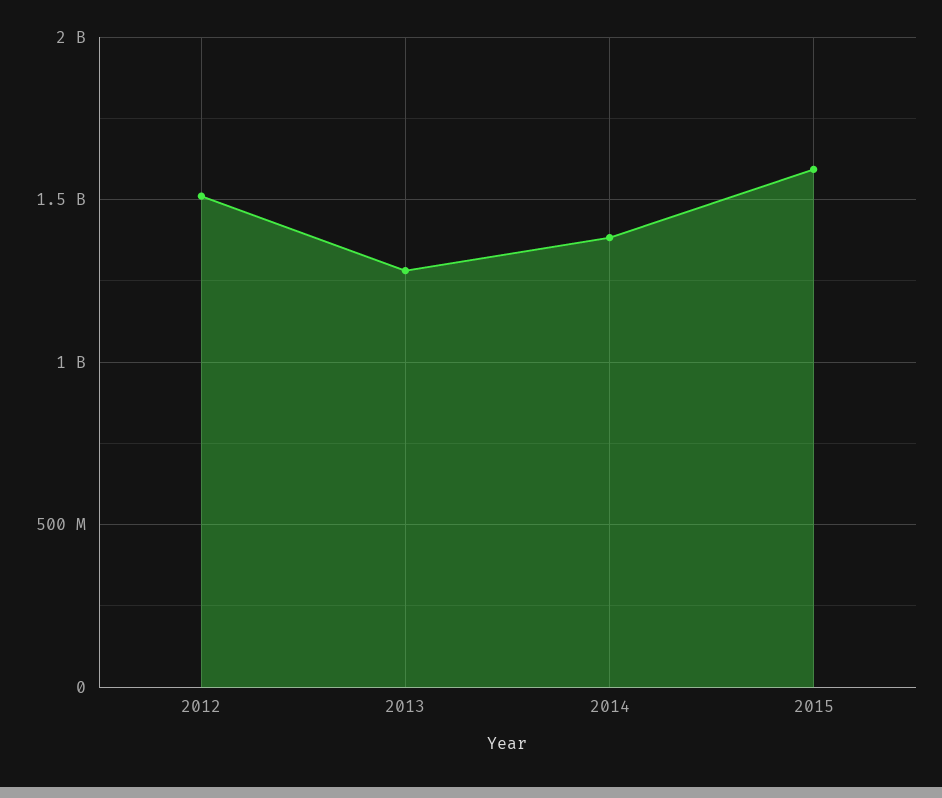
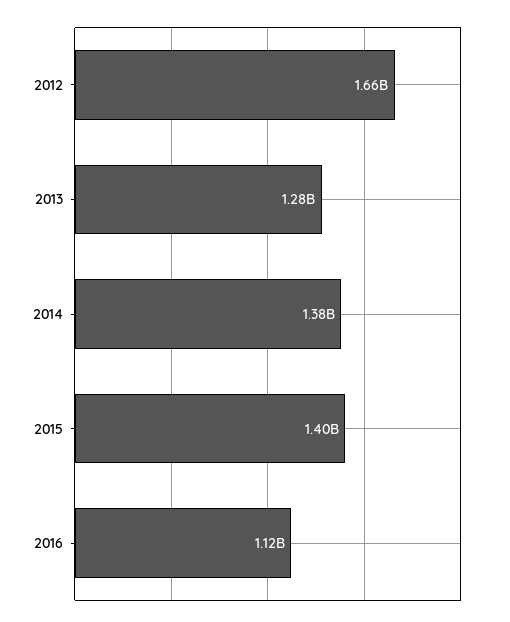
2012: 1500000000 -> 1660000000
2015: 1600000000 -> 1400000000
2016: none -> 1120000000

